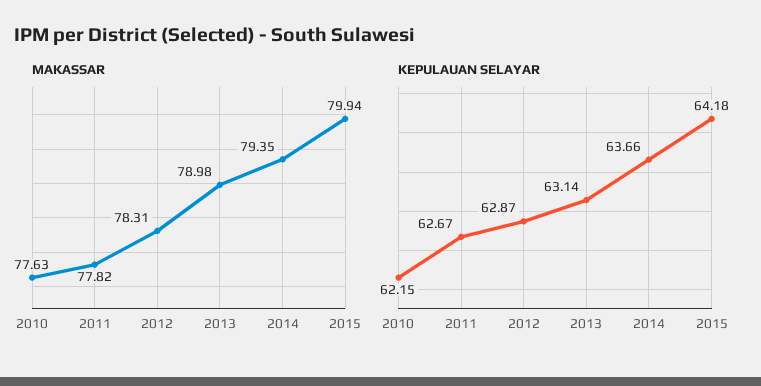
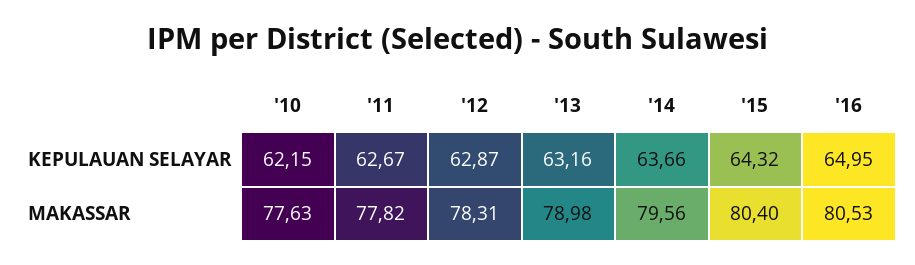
MAKASSAR, 2014: 79.35 -> 79.56
MAKASSAR, 2015: 79.94 -> 80.4
KEPULAUAN SELAYAR, 2013: 63.14 -> 63.16
KEPULAUAN SELAYAR, 2015: 64.18 -> 64.32
KEPULAUAN SELAYAR, '16: none -> 64.95
MAKASSAR, '16: none -> 80.53

